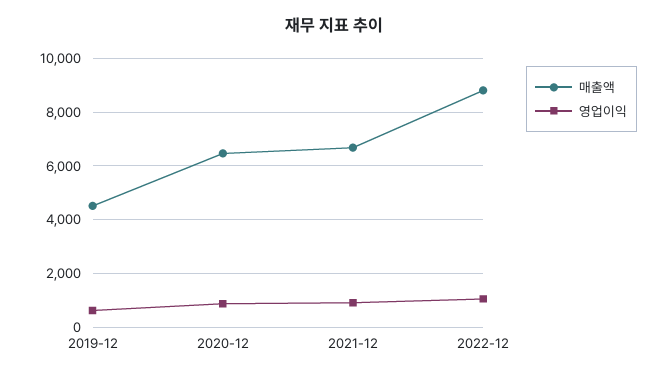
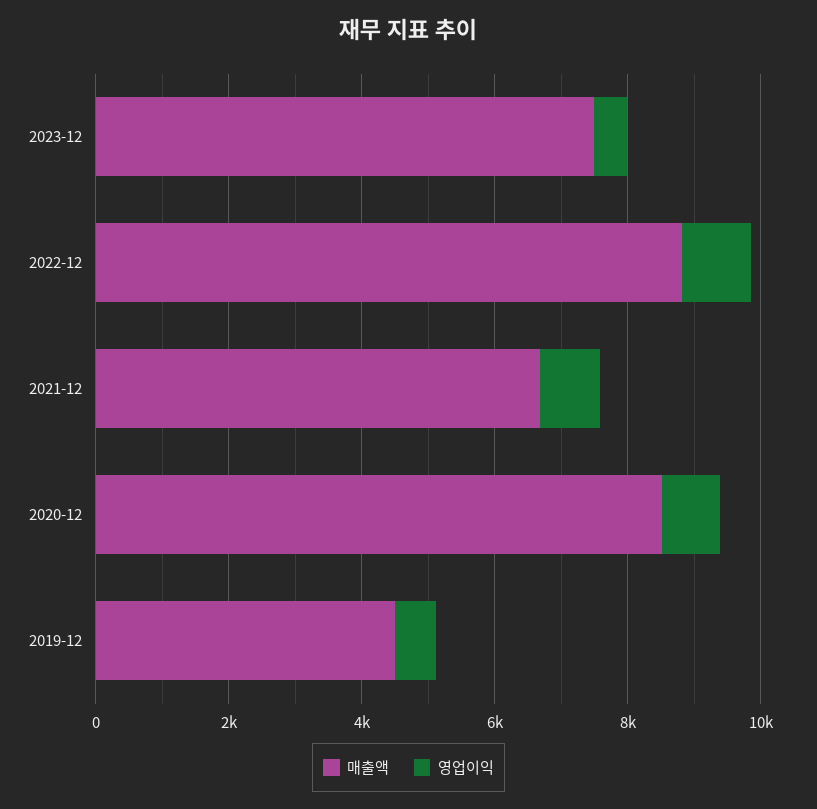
매출액, 2020-12: 6500 -> 8500
매출액, 2023-12: none -> 7500
영업이익, 2023-12: none -> 500

